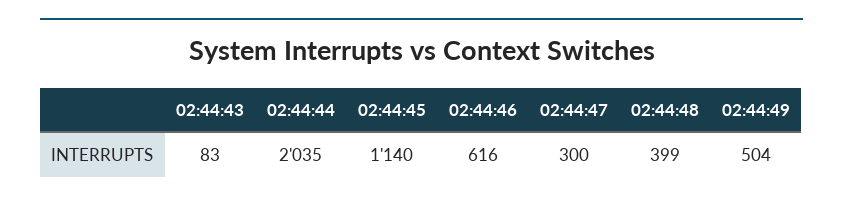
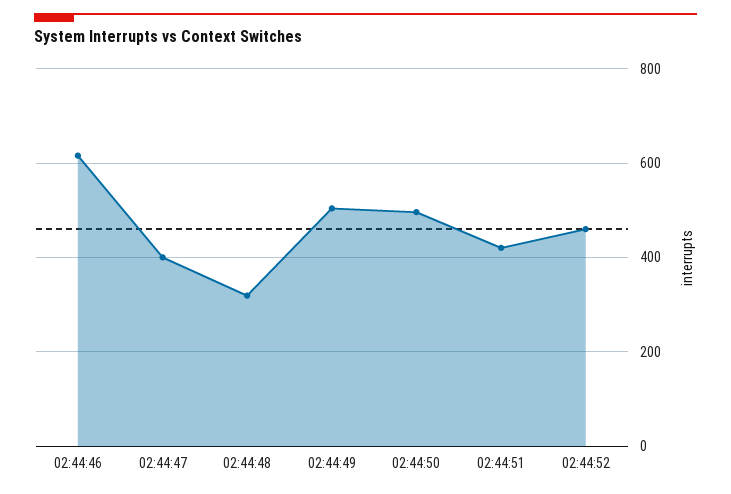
02:44:43: 83 -> none
02:44:44: 2035 -> none
02:44:45: 1140 -> none
02:44:47: 300 -> 400
02:44:48: 399 -> 320
02:44:50: none -> 500
02:44:51: none -> 420
02:44:52: none -> 460

